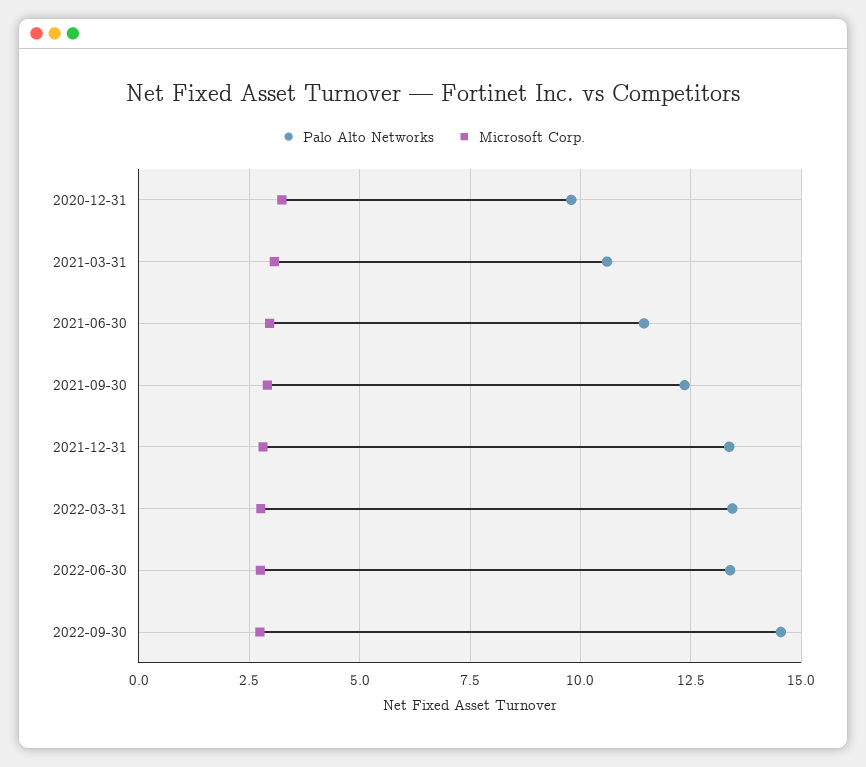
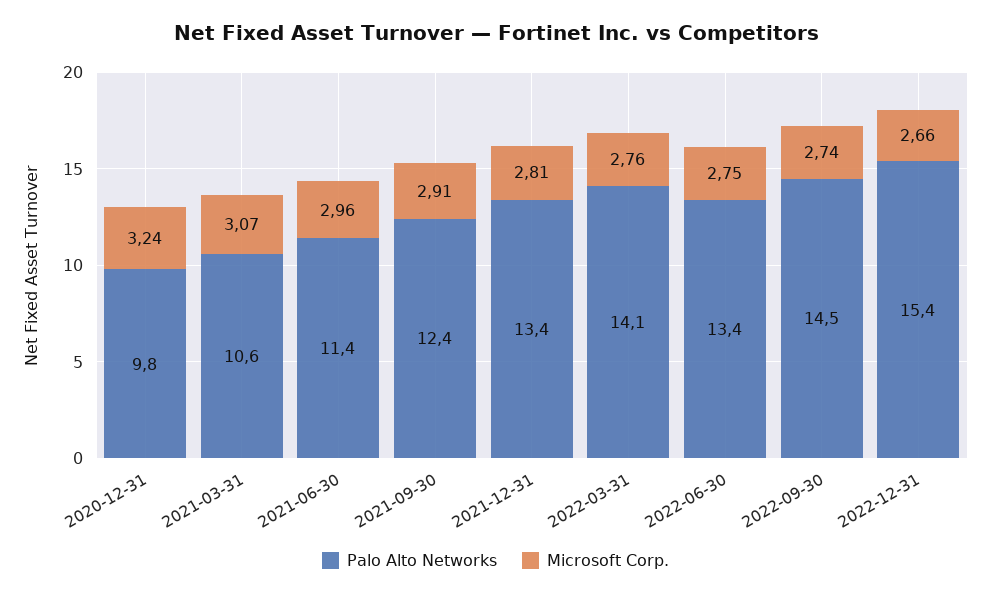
Palo Alto Networks, 2022-03-31: 13.5 -> 14.1
Palo Alto Networks, 2022-12-31: none -> 15.4
Microsoft Corp., 2022-12-31: none -> 2.66

